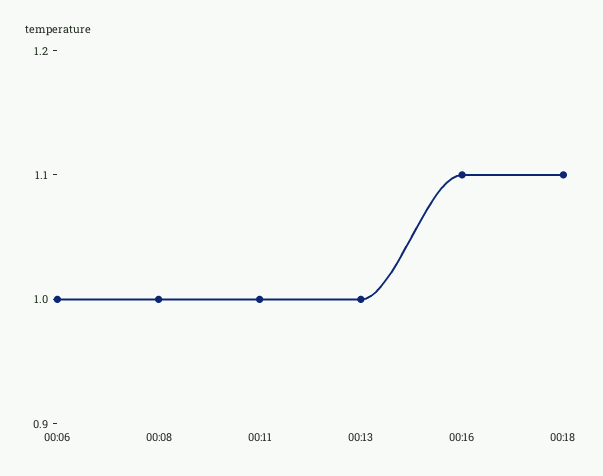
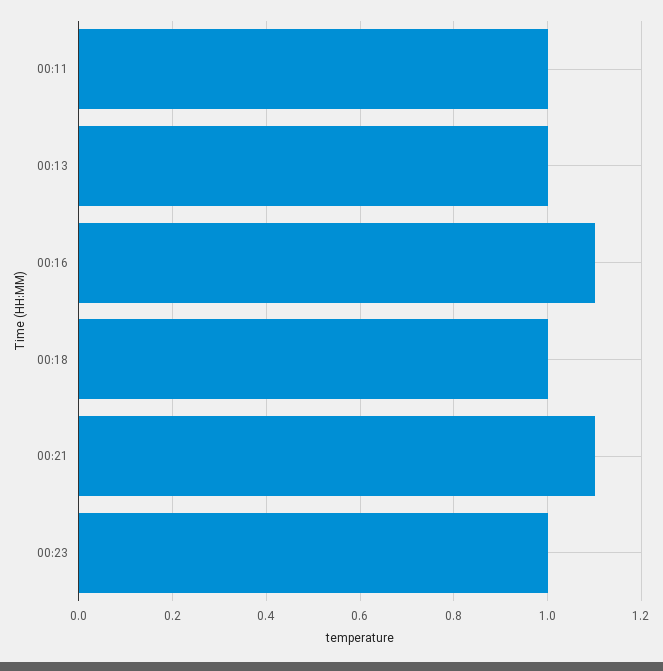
00:06: 1 -> none
00:08: 1 -> none
00:18: 1.1 -> 1
00:21: none -> 1.1
00:23: none -> 1

